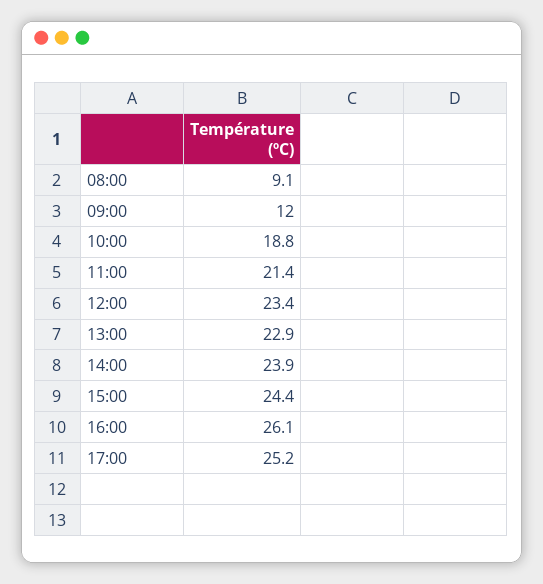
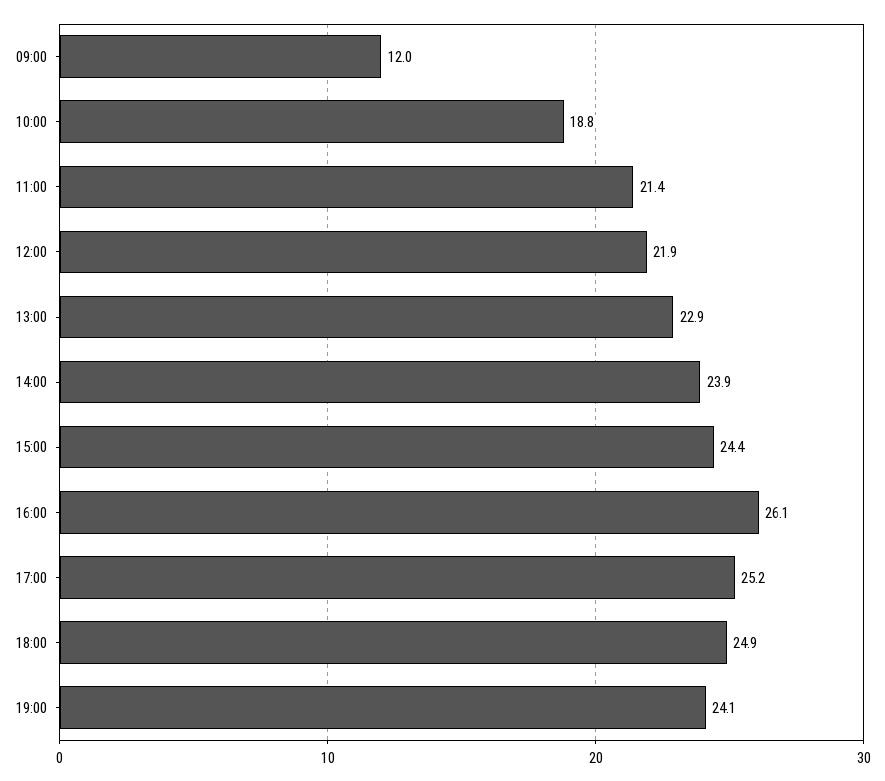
08:00: 9.1 -> none
12:00: 23.4 -> 21.9
18:00: none -> 24.9
19:00: none -> 24.1

